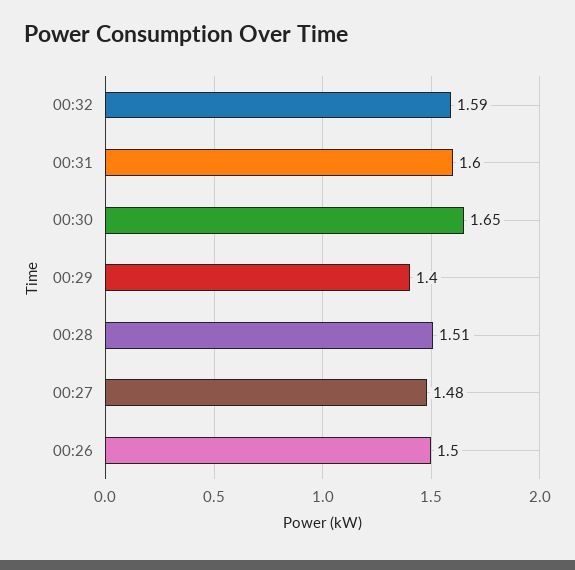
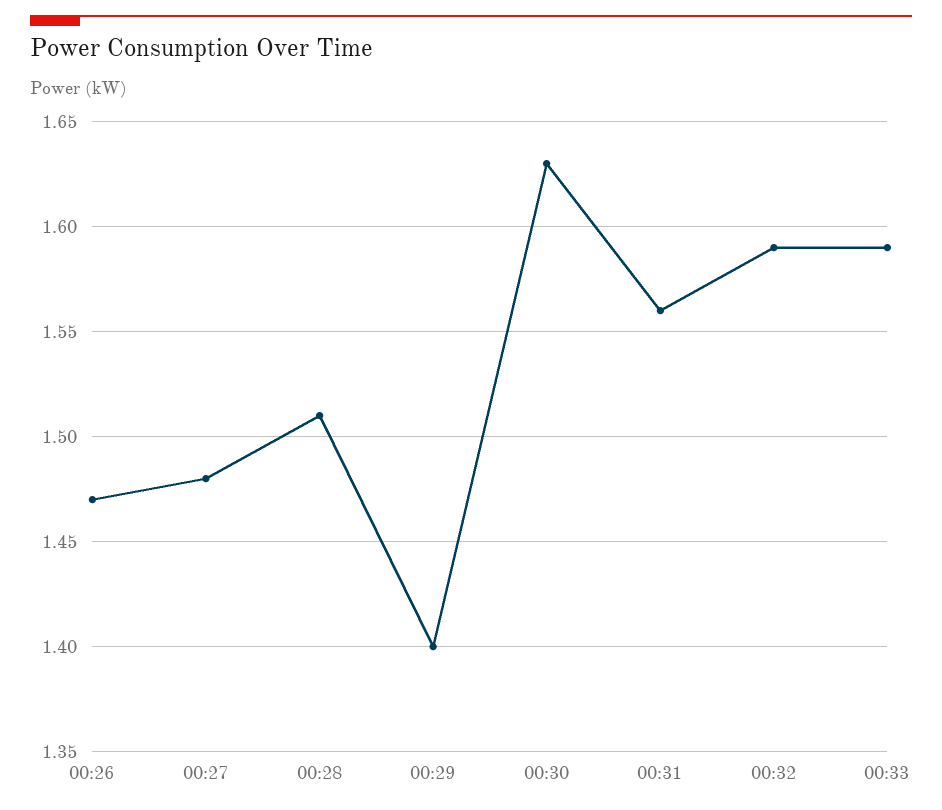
00:31: 1.6 -> 1.56
00:30: 1.65 -> 1.63
00:26: 1.5 -> 1.47
00:33: none -> 1.59

